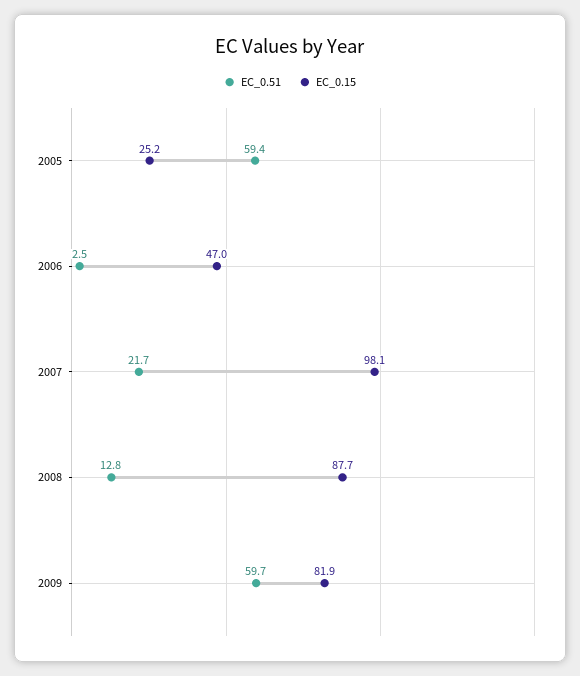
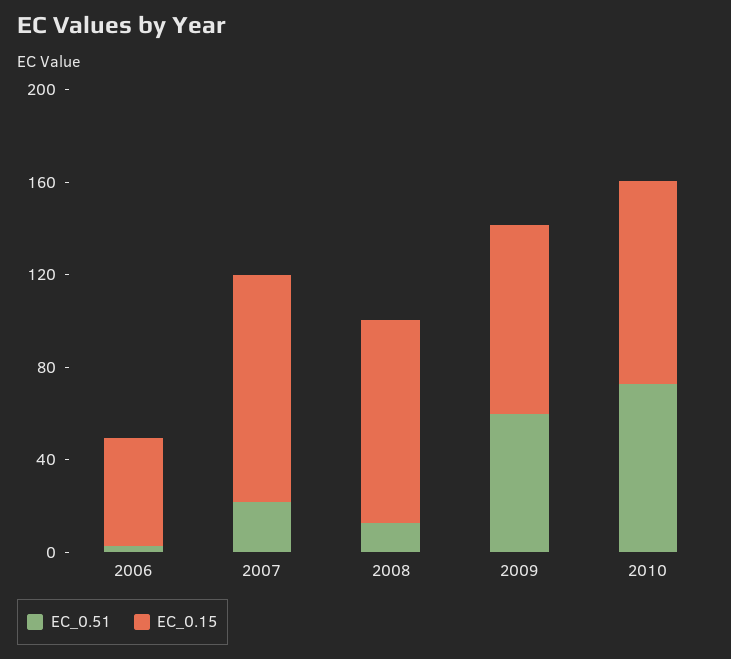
EC_0.51, 2005: 59.4 -> none
EC_0.15, 2005: 25.2 -> none
EC_0.51, 2010: none -> 70
EC_0.15, 2010: none -> 90

